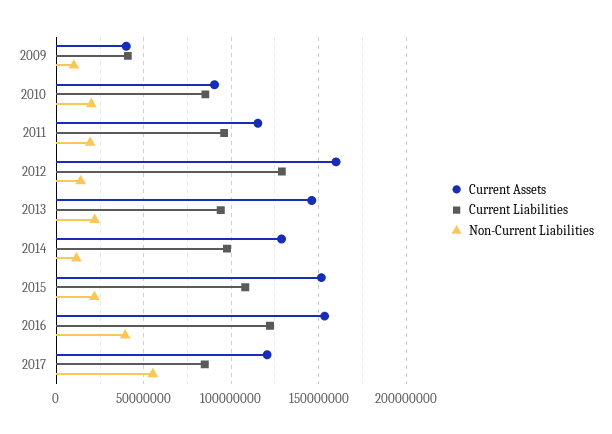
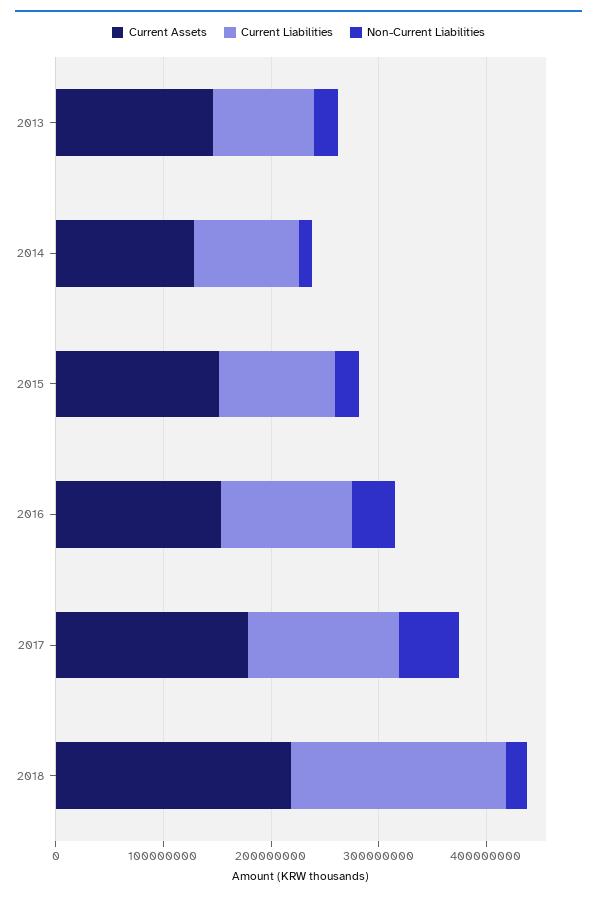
Current Assets, 2009: 40000000 -> none
Current Liabilities, 2009: 40000000 -> none
Non-Current Liabilities, 2009: 10000000 -> none
Current Assets, 2010: 90000000 -> none
Current Liabilities, 2010: 85000000 -> none
Non-Current Liabilities, 2010: 20000000 -> none
Current Assets, 2011: 115000000 -> none
Current Liabilities, 2011: 95000000 -> none
Non-Current Liabilities, 2011: 20000000 -> none
Current Assets, 2012: 160000000 -> none
Current Liabilities, 2012: 130000000 -> none
Non-Current Liabilities, 2012: 15000000 -> none
Current Assets, 2017: 120000000 -> 180000000
Current Liabilities, 2017: 85000000 -> 140000000
Current Assets, 2018: none -> 220000000
Current Liabilities, 2018: none -> 200000000
Non-Current Liabilities, 2018: none -> 20000000

